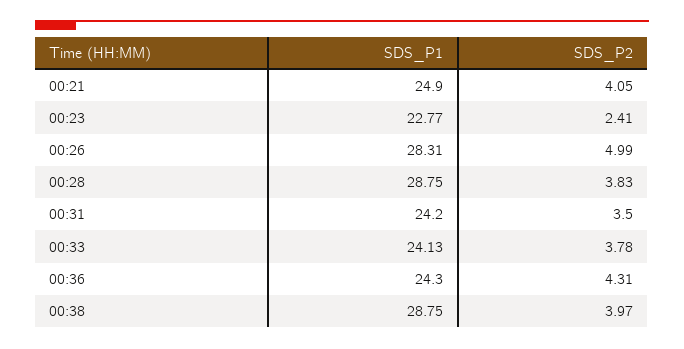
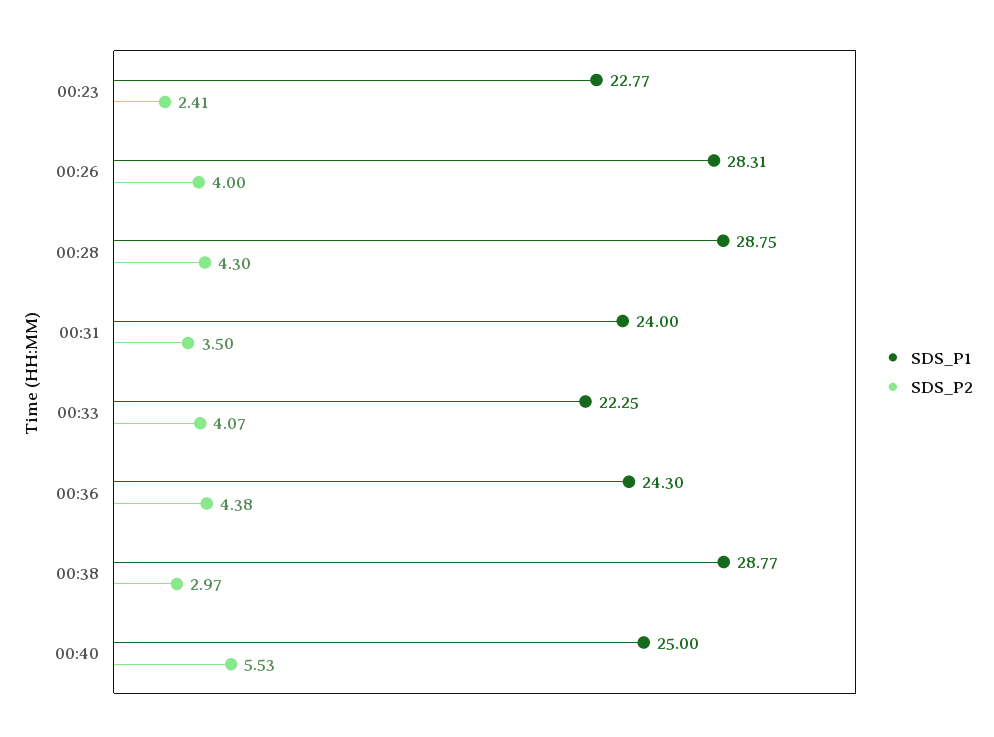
SDS_P1, 00:21: 24.9 -> none
SDS_P2, 00:21: 4.05 -> none
SDS_P2, 00:26: 4.99 -> 4
SDS_P2, 00:28: 3.83 -> 4.3
SDS_P1, 00:31: 24.2 -> 24
SDS_P1, 00:33: 24.13 -> 22.25
SDS_P2, 00:33: 3.78 -> 4.07
SDS_P2, 00:36: 4.31 -> 4.38
SDS_P1, 00:38: 28.75 -> 28.77
SDS_P2, 00:38: 3.97 -> 2.97
SDS_P1, 00:40: none -> 25
SDS_P2, 00:40: none -> 5.53

